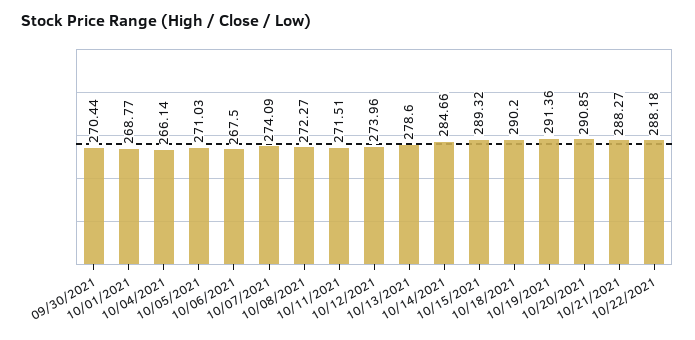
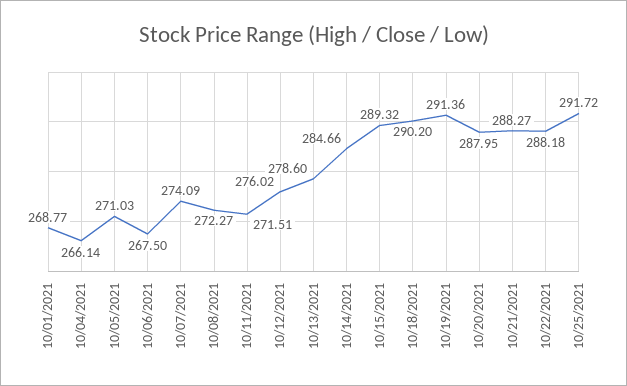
09/30/2021: 270.44 -> none
10/12/2021: 273.96 -> 276.02
10/20/2021: 290.85 -> 287.95
10/25/2021: none -> 291.72

